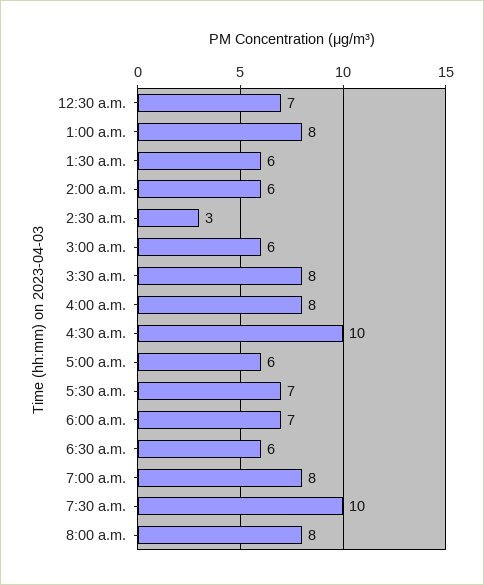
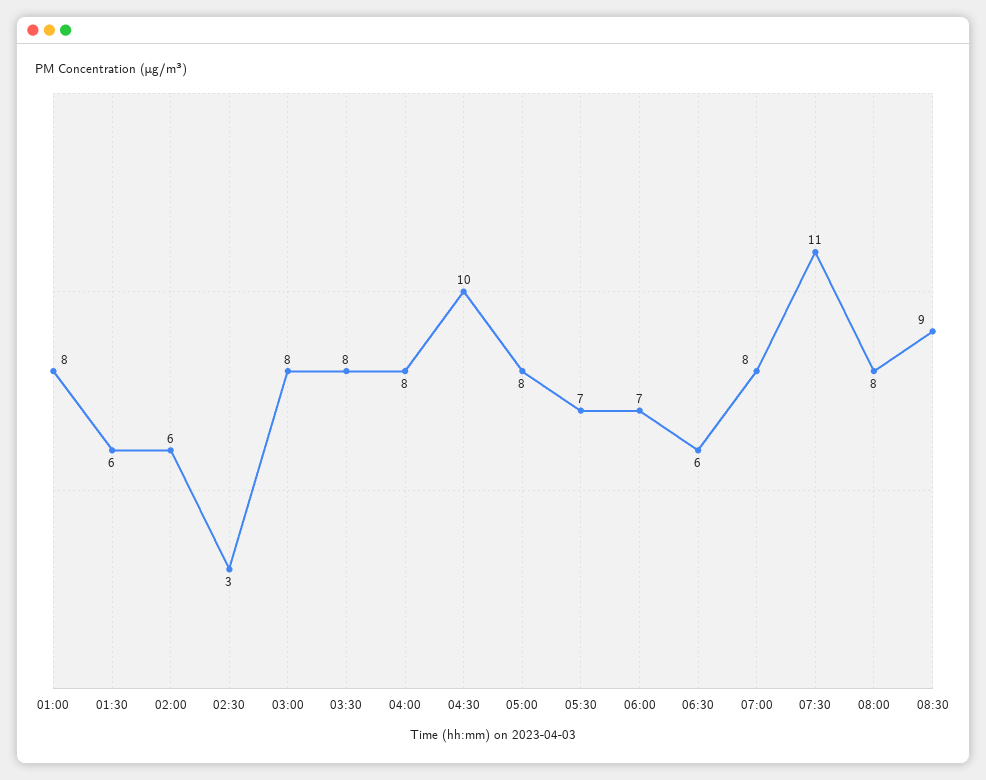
12:30 a.m.: 7 -> none
3:00 a.m.: 6 -> 8
5:00 a.m.: 6 -> 8
7:30 a.m.: 10 -> 11
08:30: none -> 9

